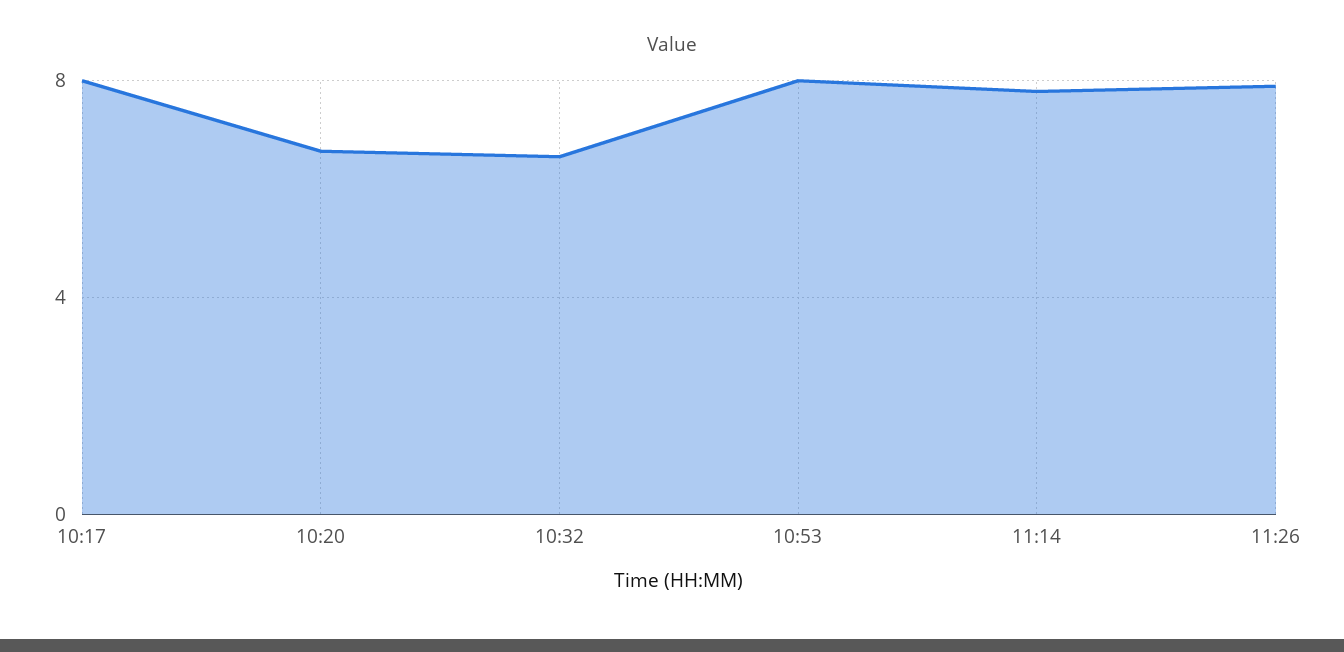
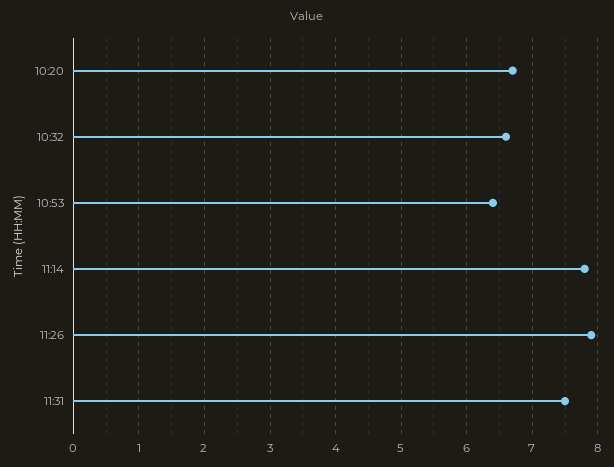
10:17: 8 -> none
10:53: 8 -> 6.4
11:31: none -> 7.5

